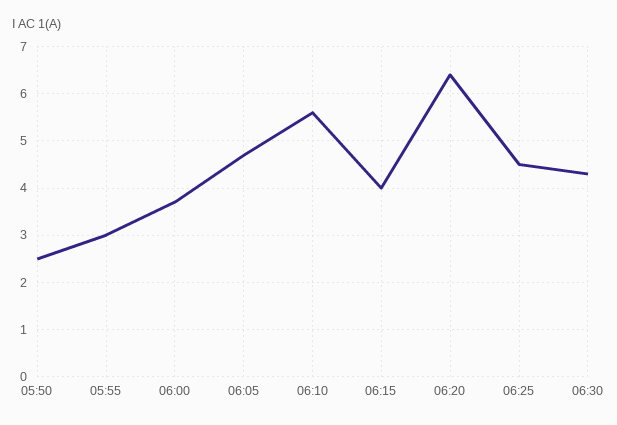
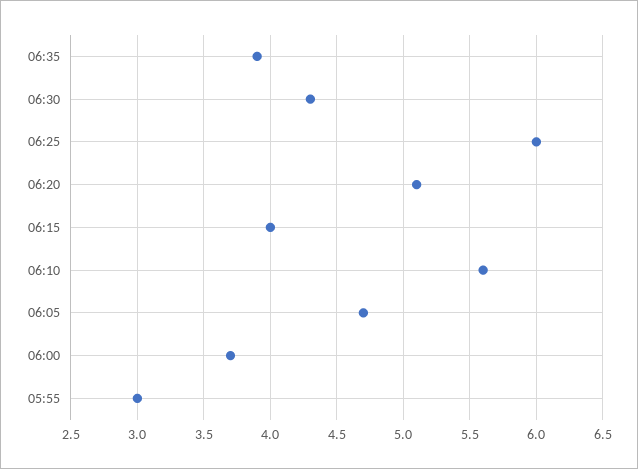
05:50: 2.5 -> none
06:20: 6.5 -> 5.1
06:25: 4.5 -> 6
06:35: none -> 3.9

